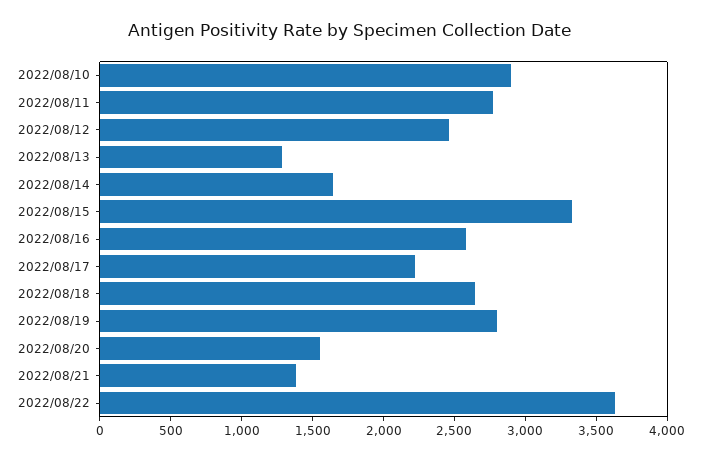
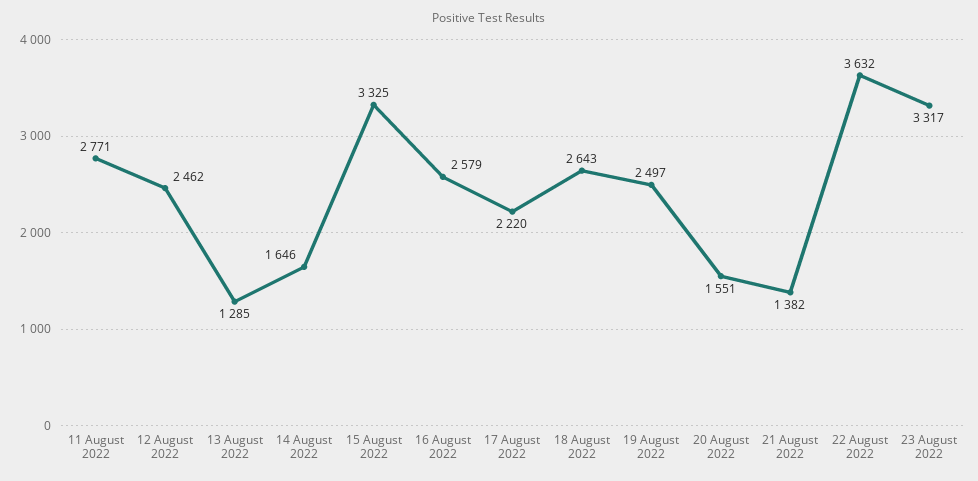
2022/08/10: 2900 -> none
2022/08/19: 2800 -> 2497
23 August 2022: none -> 3317

